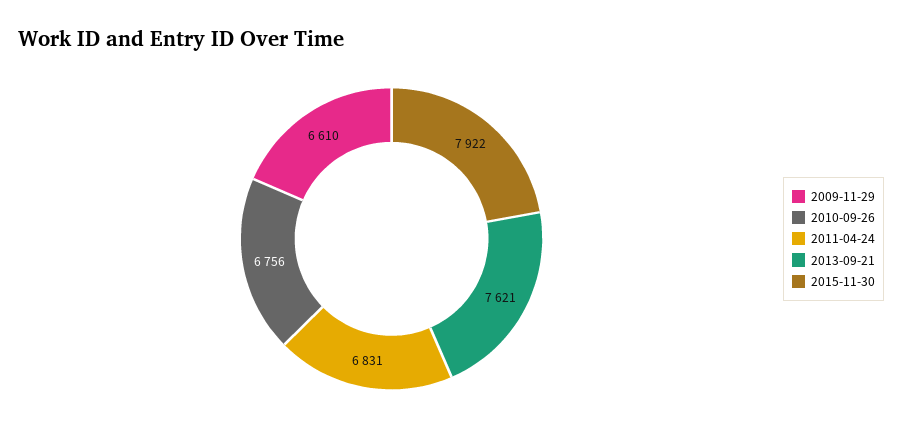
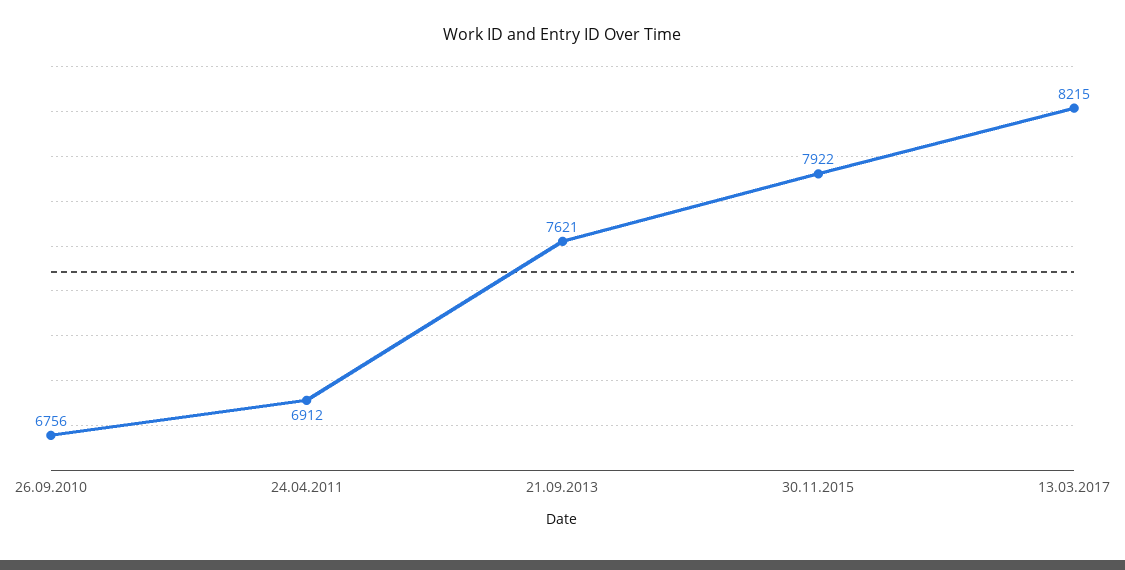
2009-11-29: 6610 -> none
2011-04-24: 6831 -> 6912
13.03.2017: none -> 8215

